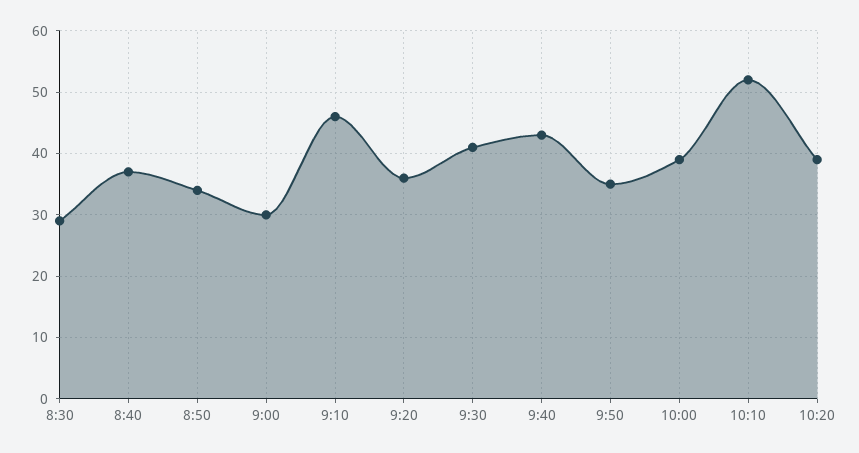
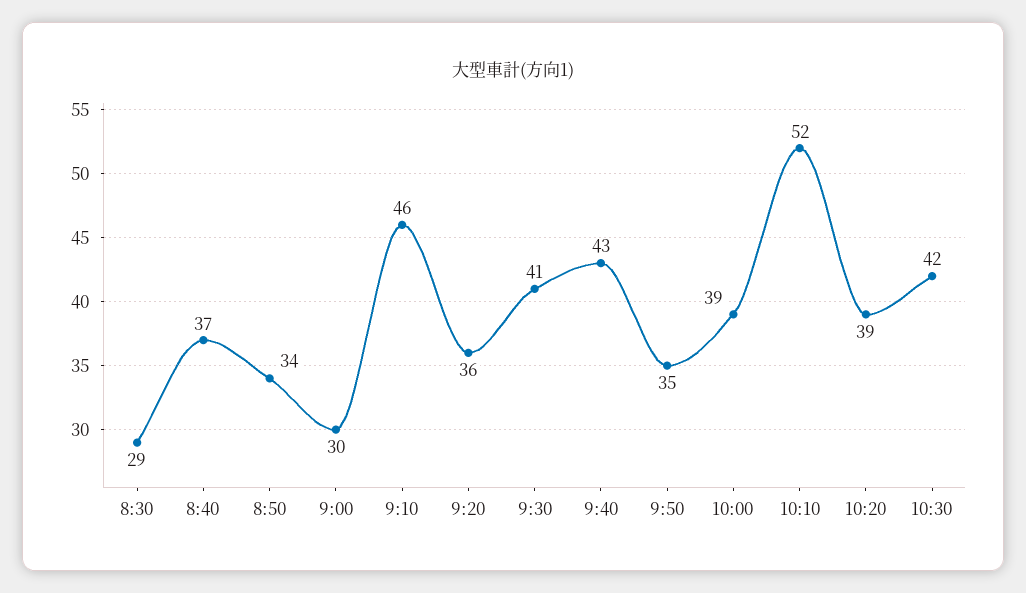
10:30: none -> 42

